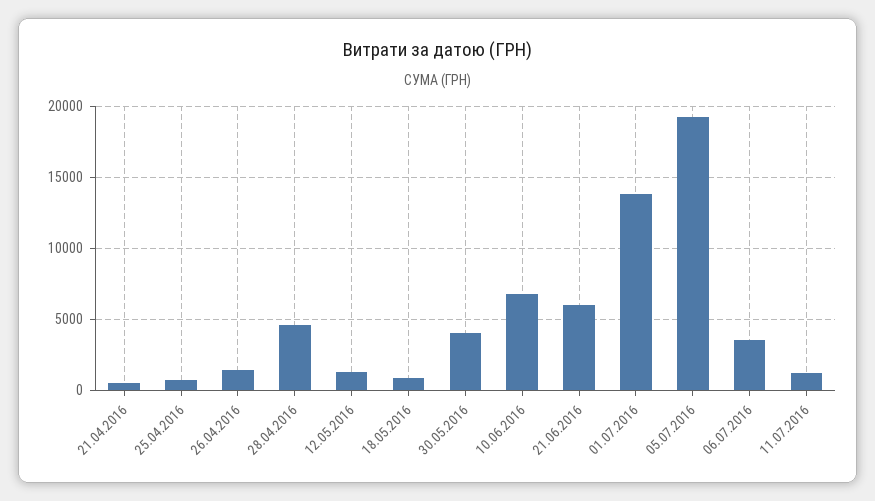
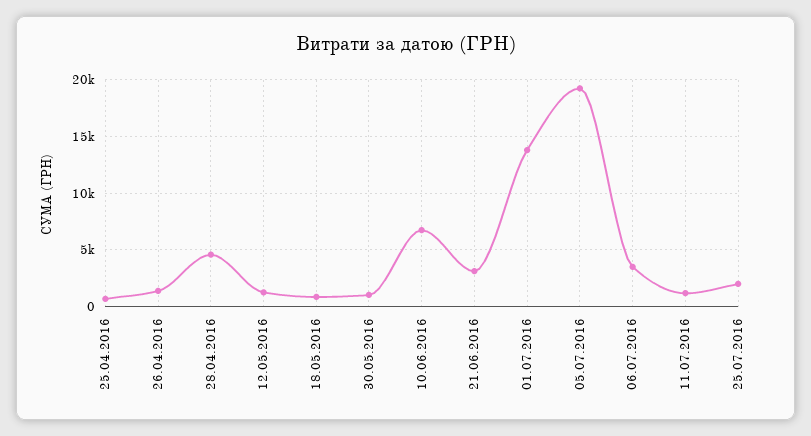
21.04.2016: 500 -> none
30.05.2016: 4000 -> 1000
21.06.2016: 6000 -> 3000
25.07.2016: none -> 2000

